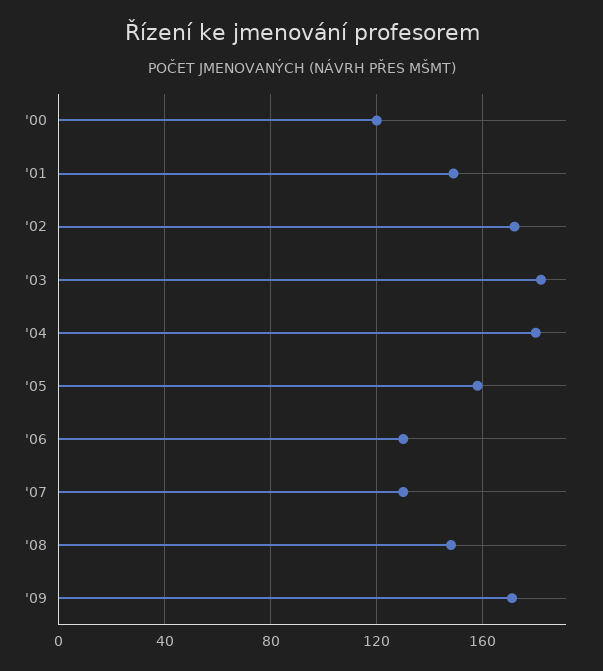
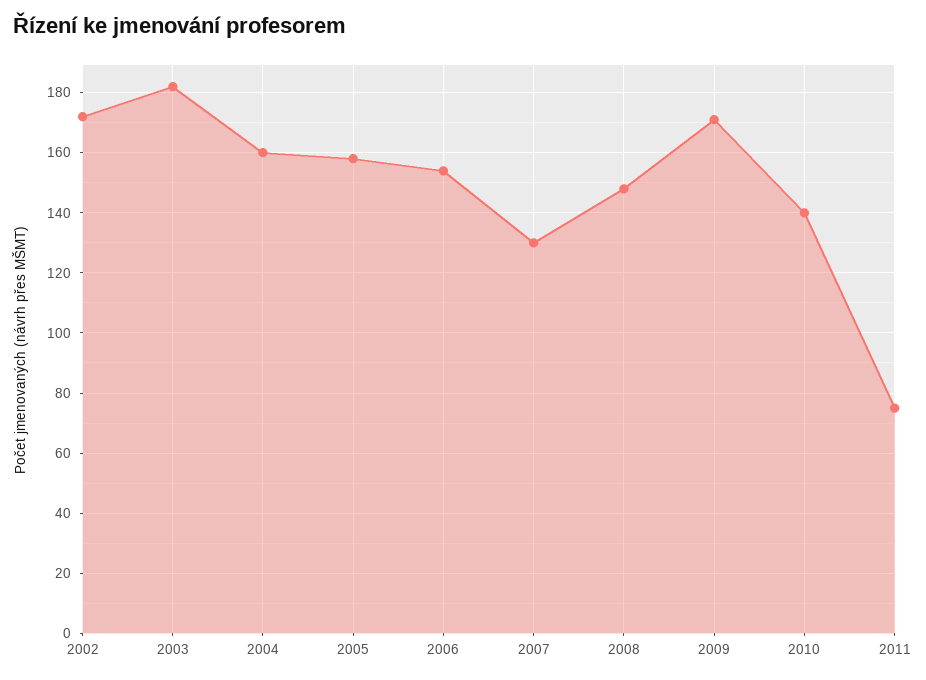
'00: 120 -> none
'01: 150 -> none
'04: 180 -> 160
'06: 130 -> 155
2010: none -> 140
2011: none -> 75

